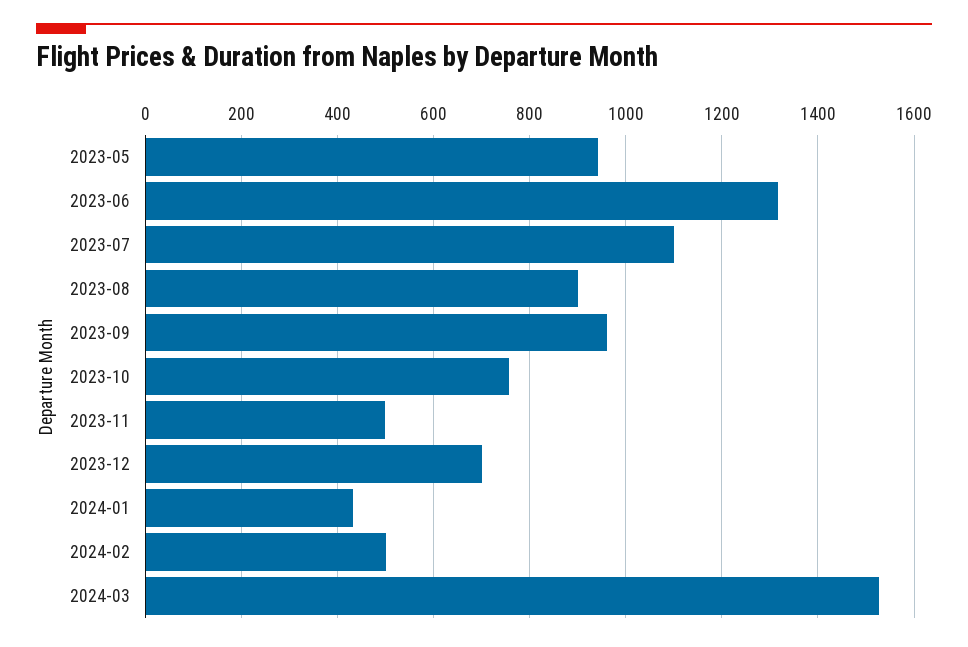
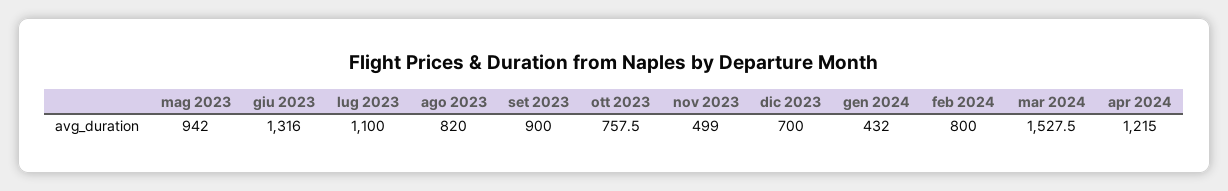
2023-08: 900 -> 820
2023-09: 960 -> 900
2024-02: 500 -> 800
apr 2024: none -> 1215

